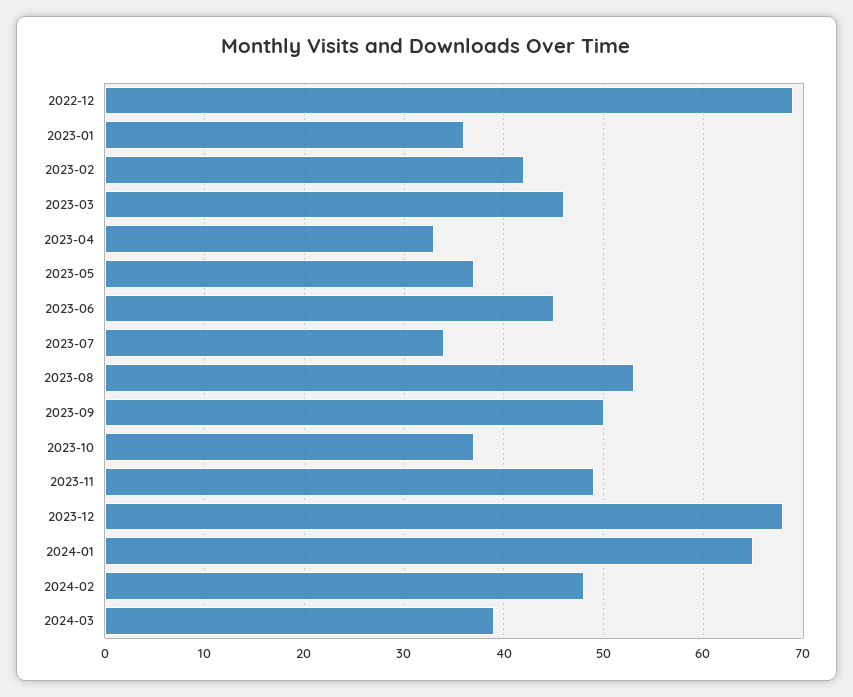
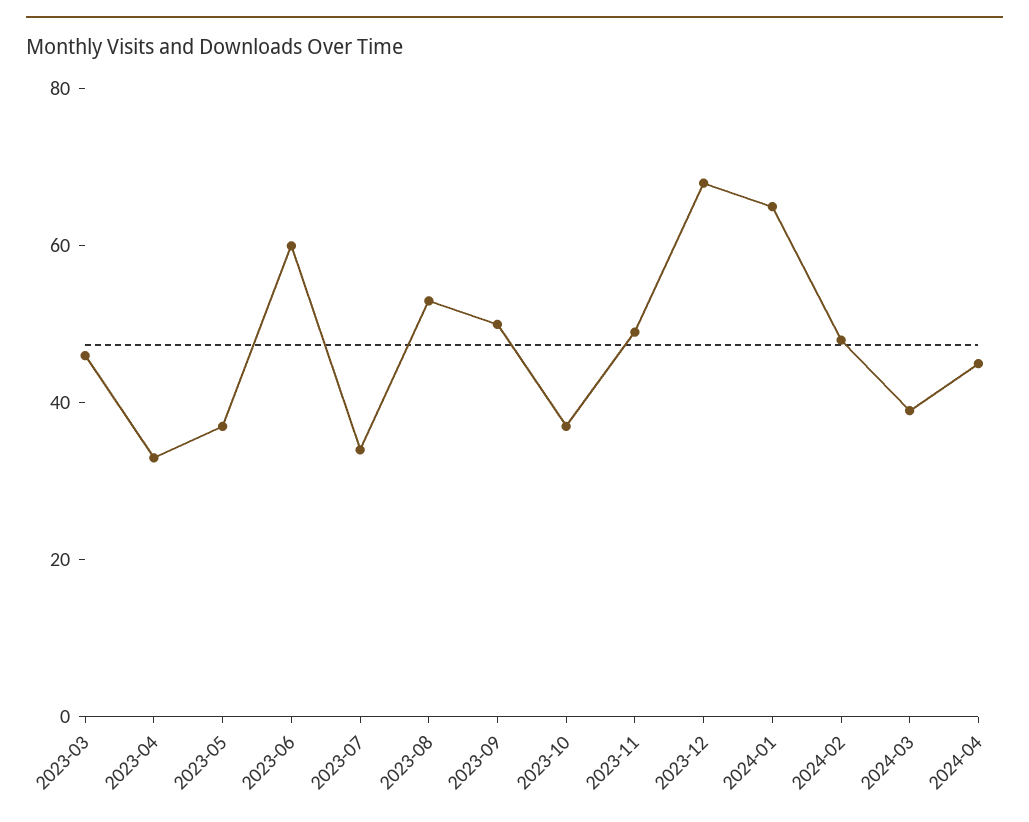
2022-12: 69 -> none
2023-01: 36 -> none
2023-02: 42 -> none
2023-06: 45 -> 60
2024-04: none -> 45

